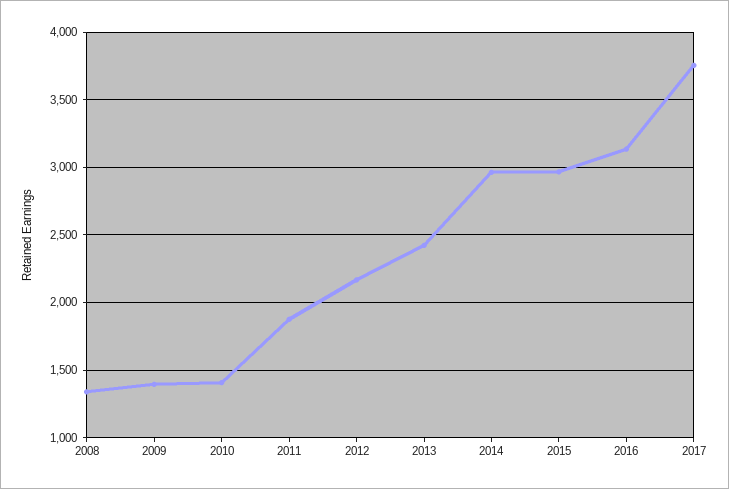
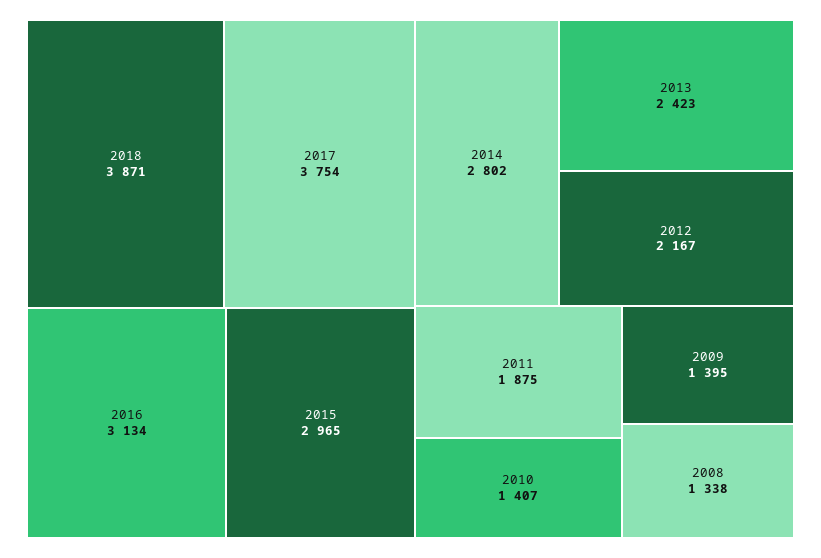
2014: 2950 -> 2802
2018: none -> 3871

